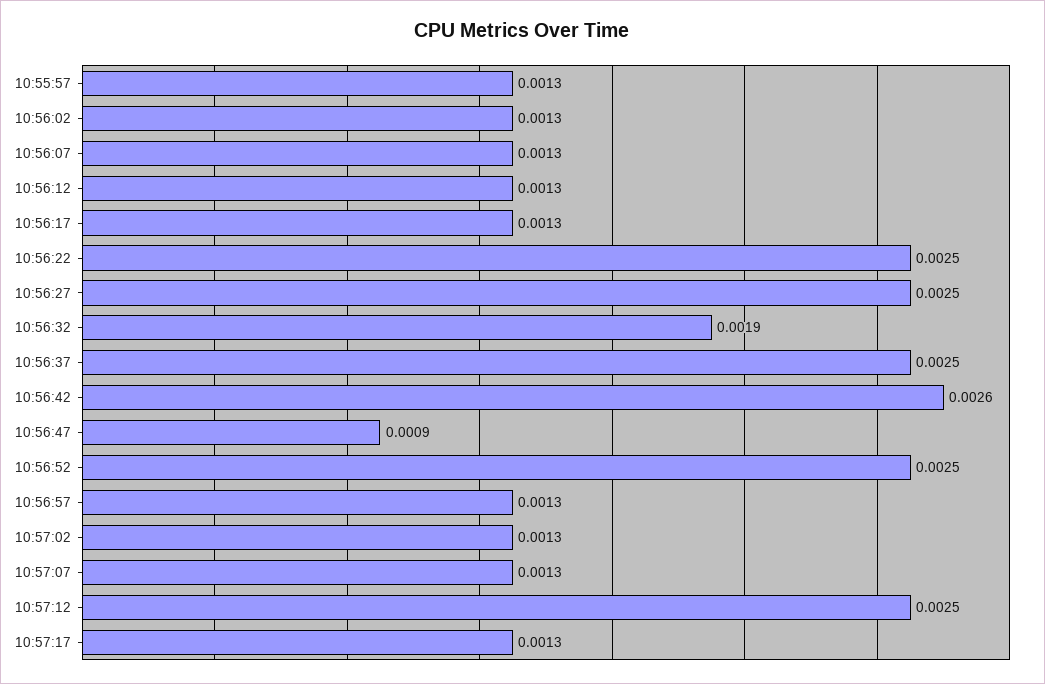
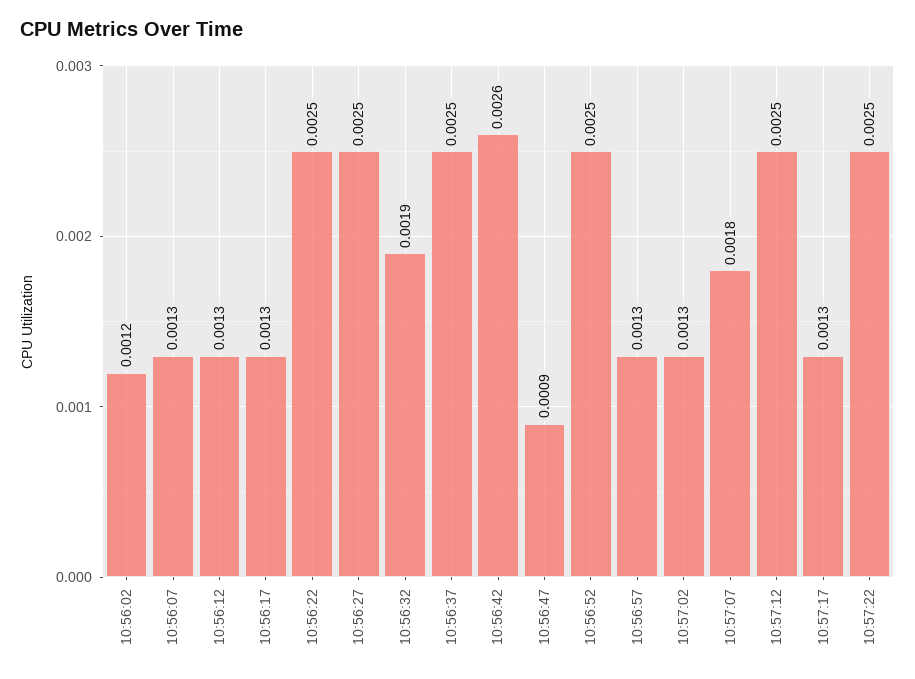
10:55:57: 0.0013 -> none
10:56:02: 0.0013 -> 0.0012
10:57:07: 0.0013 -> 0.0018
10:57:22: none -> 0.0025

